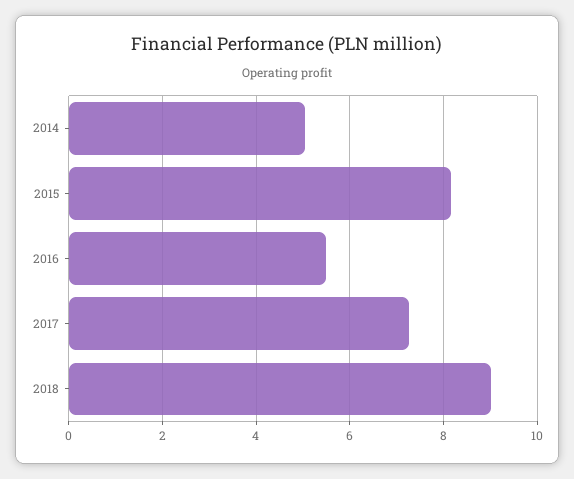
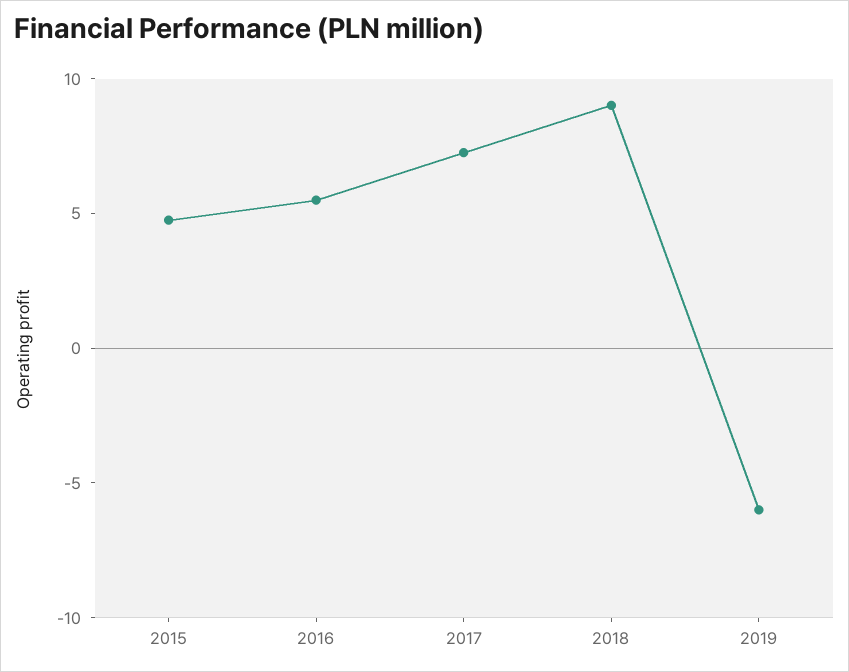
2014: 5 -> none
2015: 8.2 -> 5
2019: none -> -6

